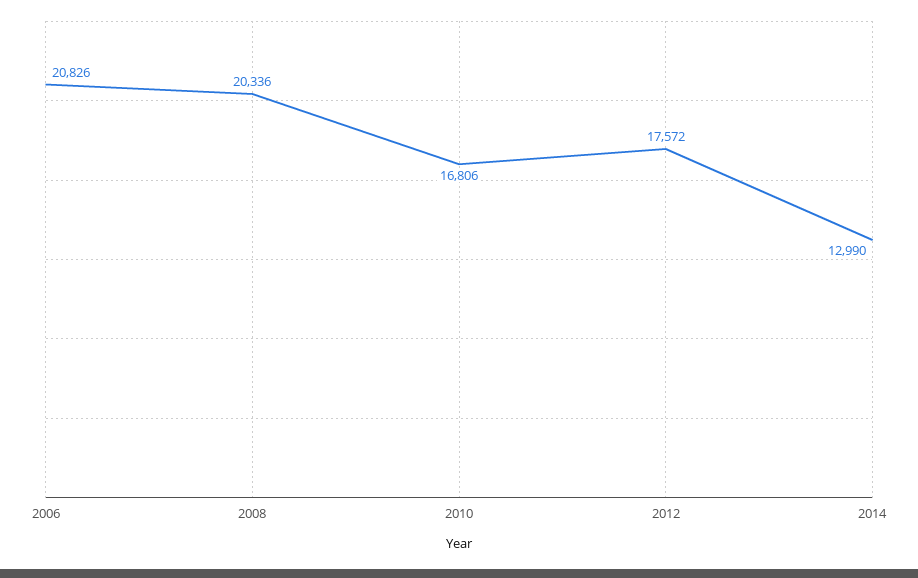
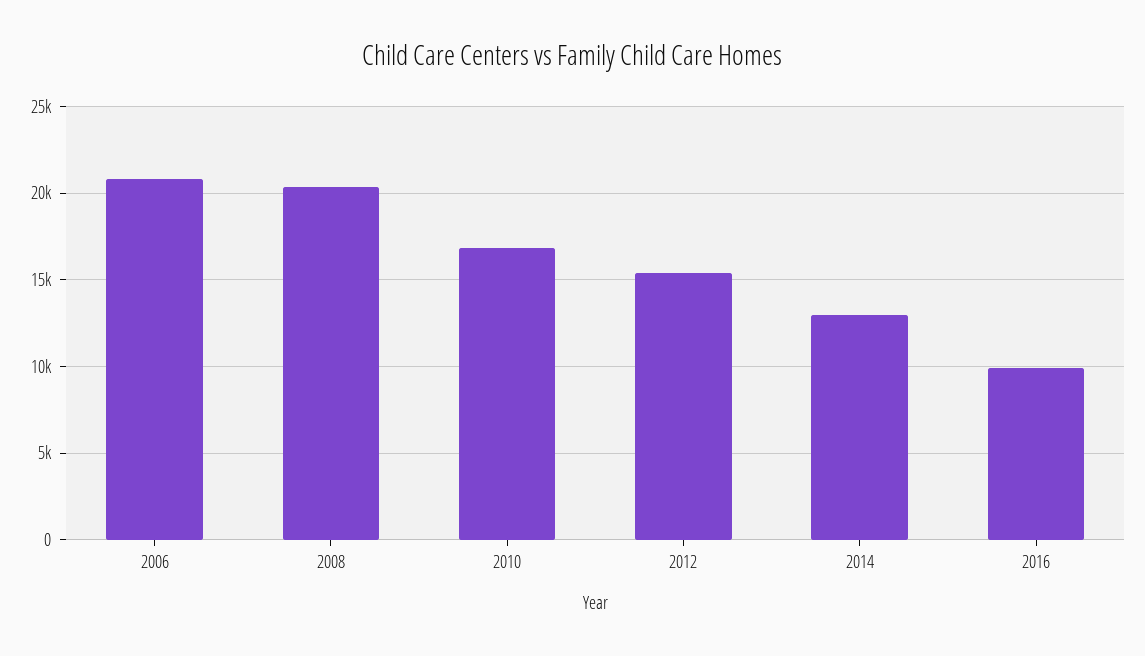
2012: 17572 -> 15500
2016: none -> 10000

